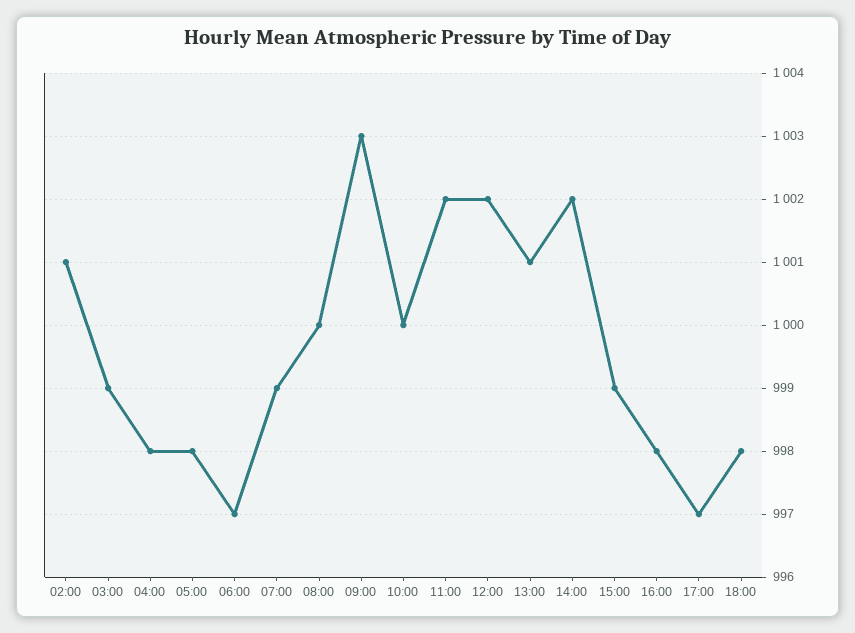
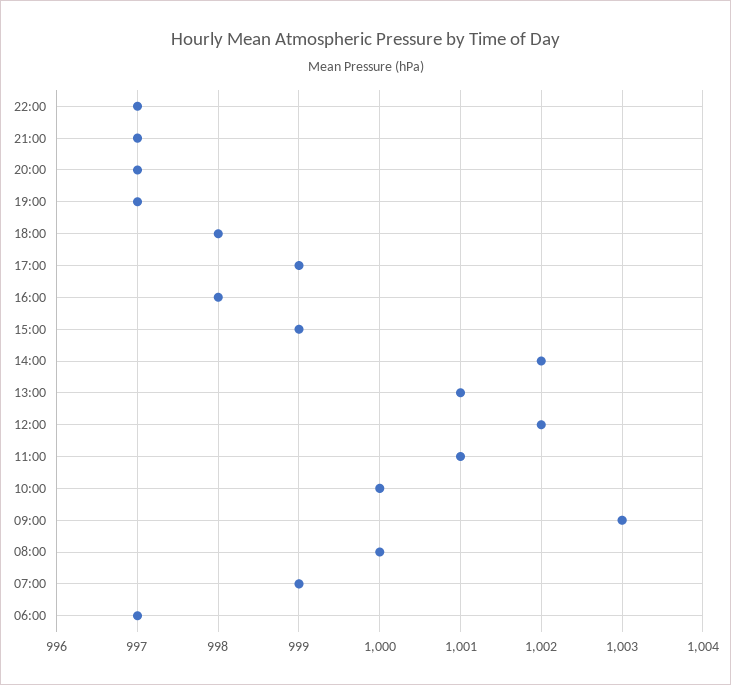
02:00: 1001 -> none
03:00: 999 -> none
04:00: 998 -> none
05:00: 998 -> none
11:00: 1002 -> 1001
17:00: 997 -> 999
22:00: none -> 997
21:00: none -> 997
20:00: none -> 997
19:00: none -> 997

